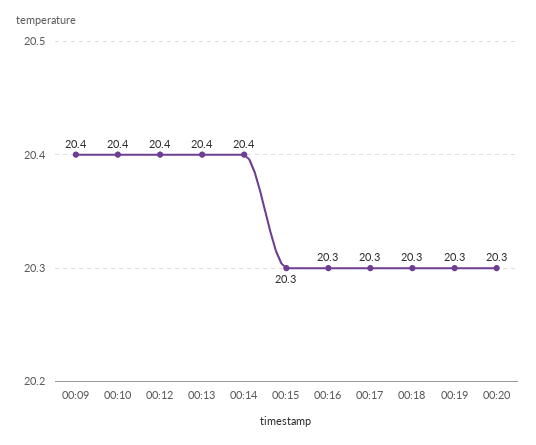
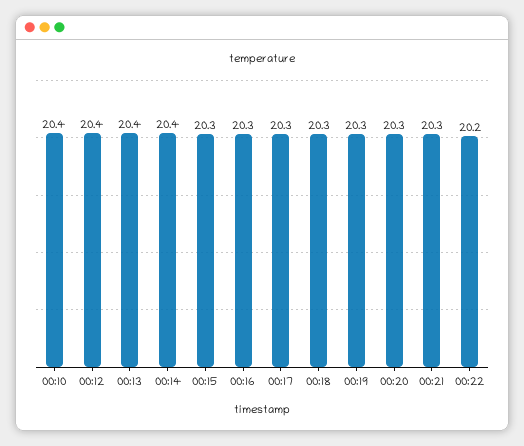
00:09: 20.4 -> none
00:21: none -> 20.3
00:22: none -> 20.2

